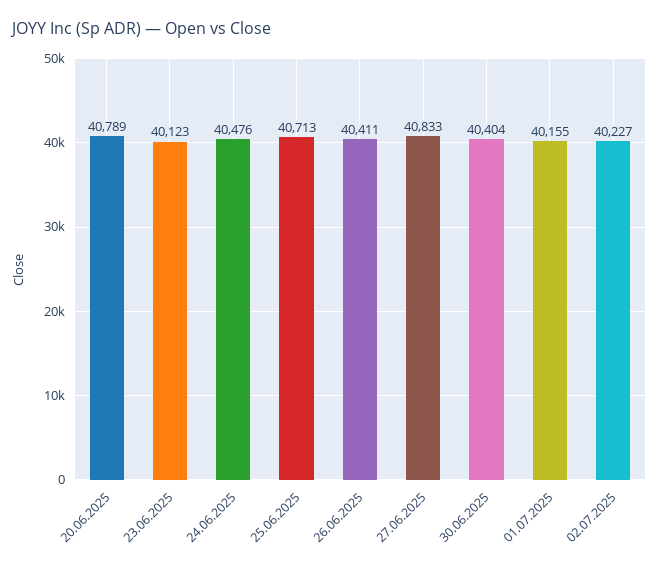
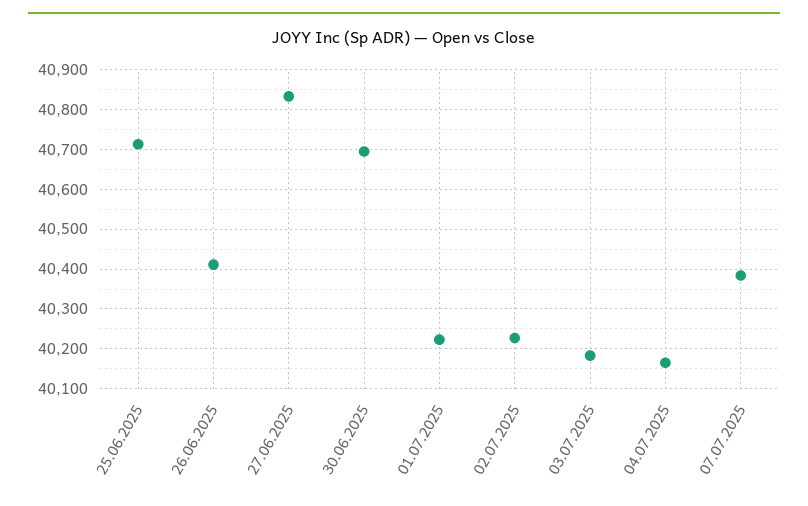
20.06.2025: 40789 -> none
23.06.2025: 40123 -> none
24.06.2025: 40476 -> none
30.06.2025: 40404 -> 40700
01.07.2025: 40155 -> 40220
03.07.2025: none -> 40180
04.07.2025: none -> 40160
07.07.2025: none -> 40380

